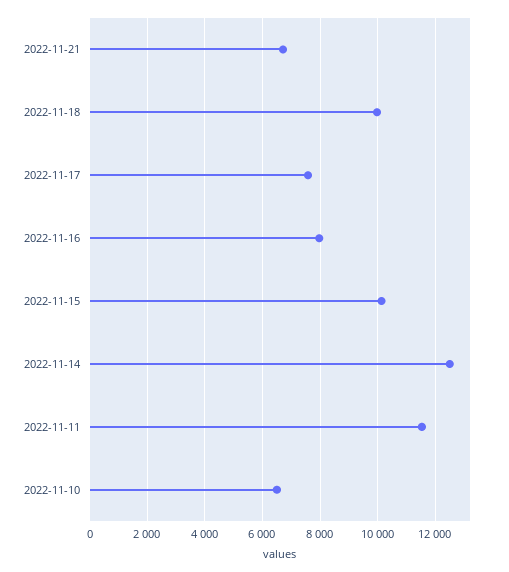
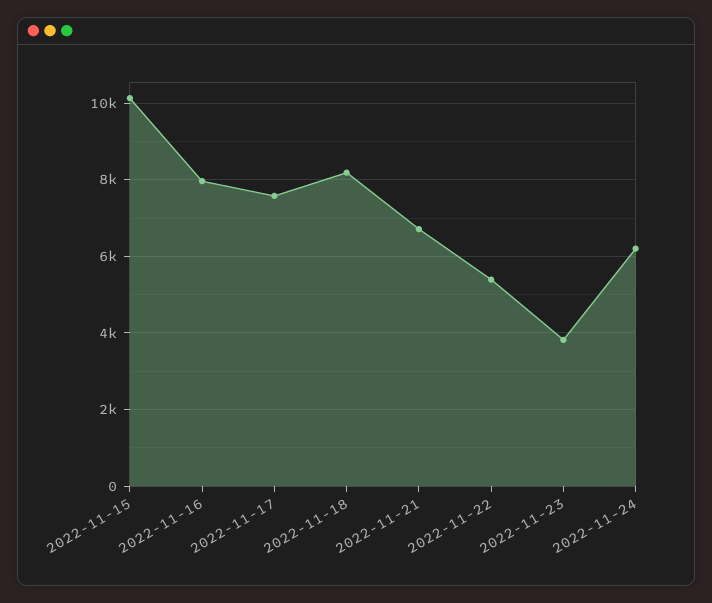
2022-11-18: 10000 -> 8200
2022-11-14: 12500 -> none
2022-11-11: 11500 -> none
2022-11-10: 6500 -> none
2022-11-22: none -> 5400
2022-11-23: none -> 3800
2022-11-24: none -> 6200

